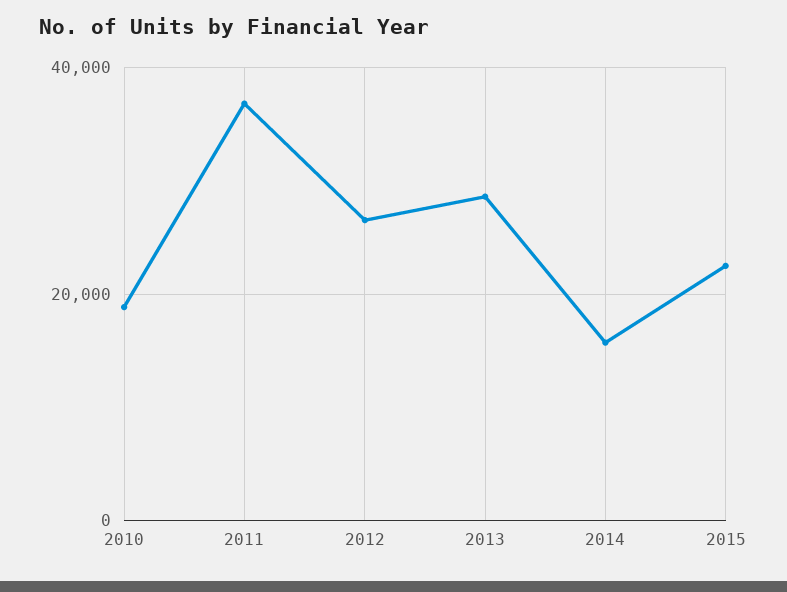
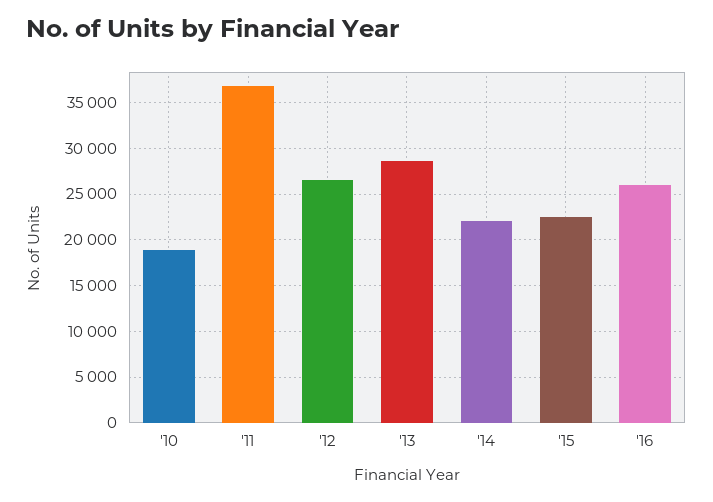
2014: 16000 -> 22000
'16: none -> 26000

